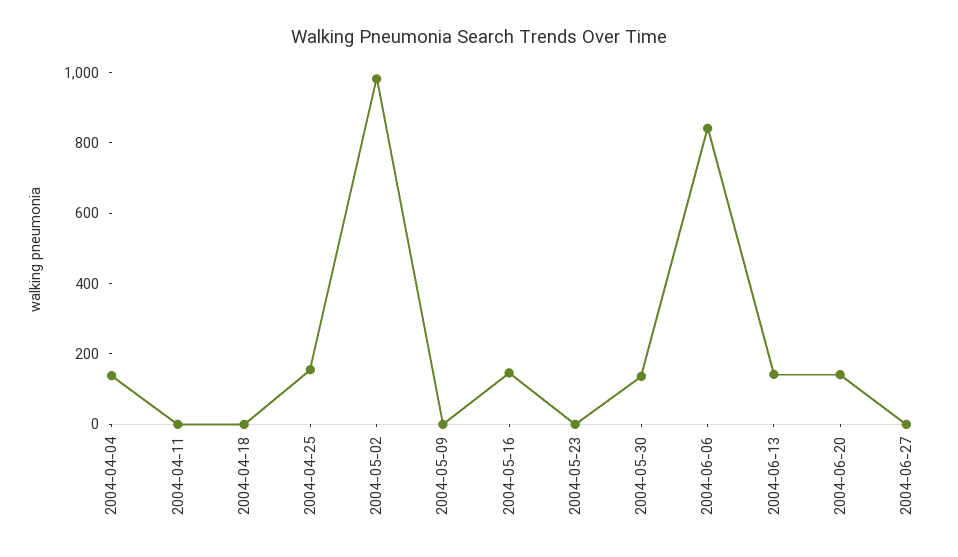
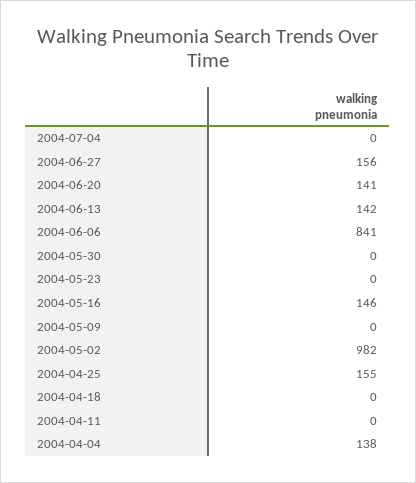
2004-05-30: 150 -> 0
2004-06-27: 0 -> 156
2004-07-04: none -> 0

